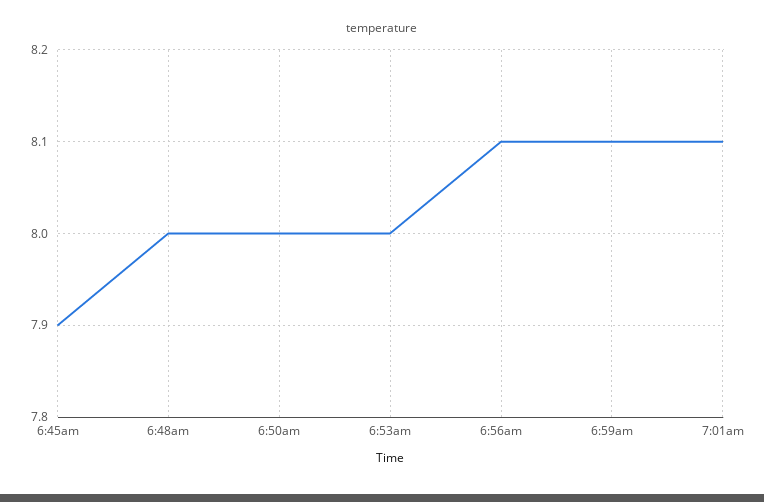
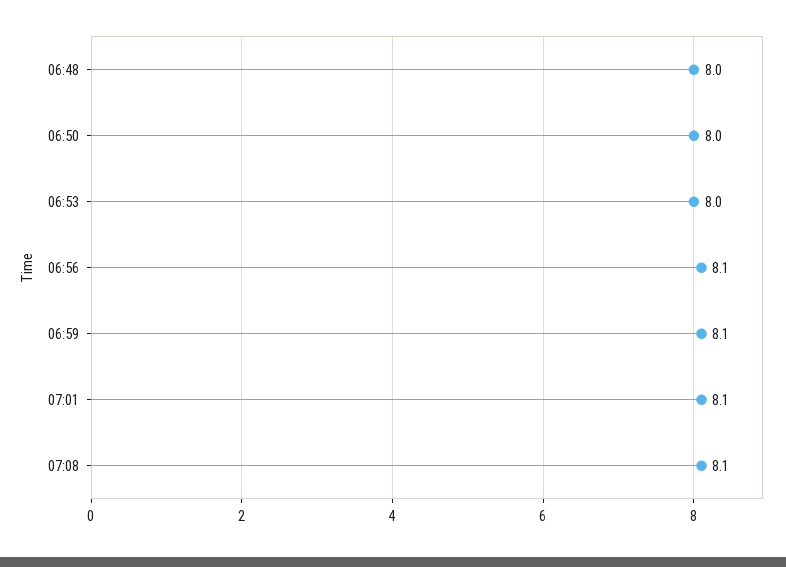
6:45am: 7.9 -> none
07:08: none -> 8.1

